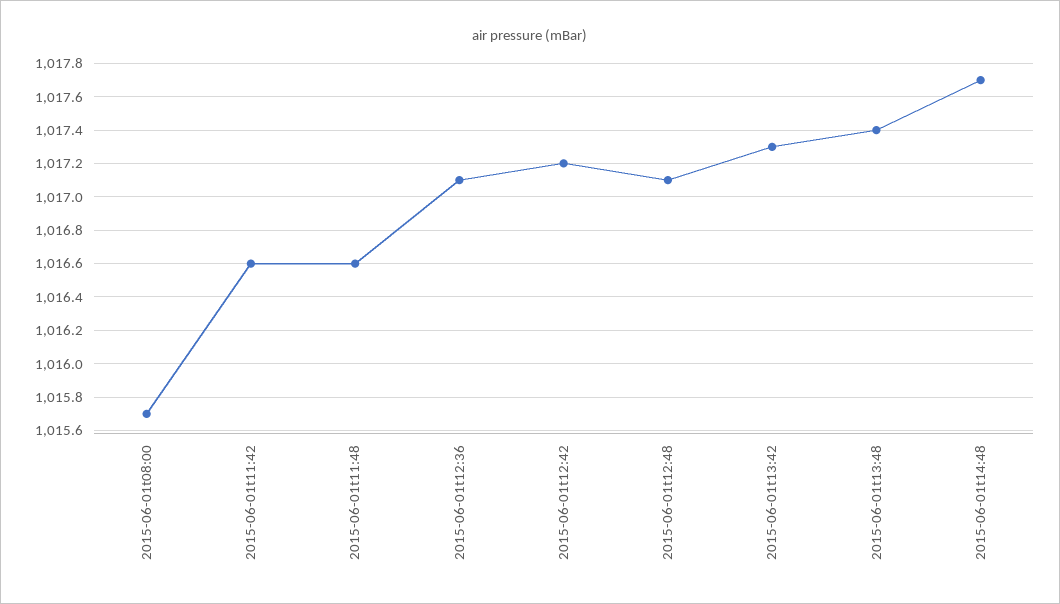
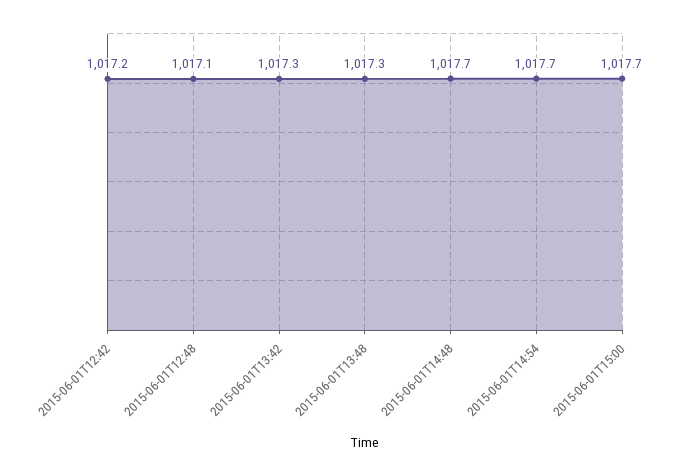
2015-06-01t08:00: 1015.7 -> none
2015-06-01t11:42: 1016.6 -> none
2015-06-01t11:48: 1016.6 -> none
2015-06-01t12:36: 1017.1 -> none
2015-06-01t13:48: 1017.4 -> 1017.3
2015-06-01T14:54: none -> 1017.7
2015-06-01T15:00: none -> 1017.7

